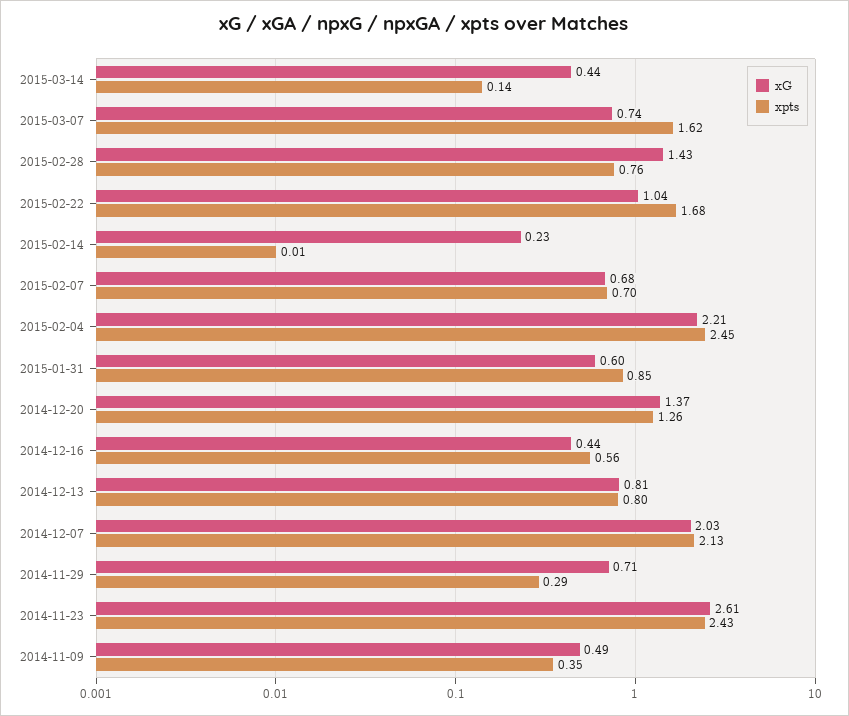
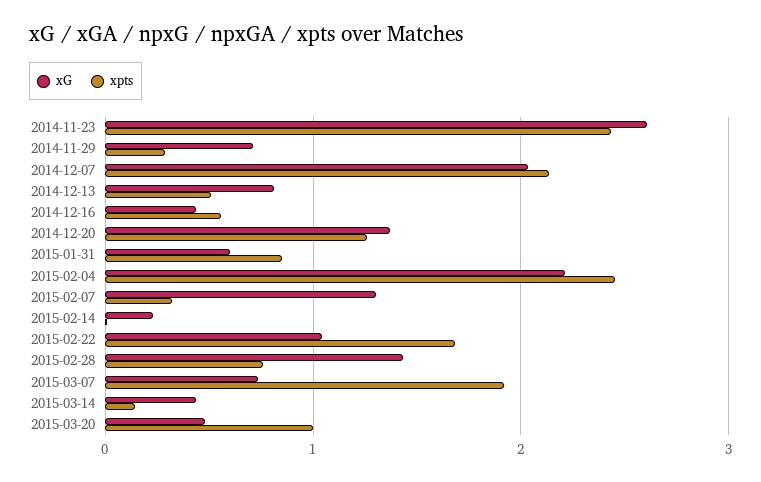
xpts, 2015-03-07: 1.62 -> 1.9
xG, 2015-02-07: 0.68 -> 1.3
xpts, 2015-02-07: 0.7 -> 0.3
xpts, 2014-12-13: 0.8 -> 0.5
xG, 2014-11-09: 0.49 -> none
xpts, 2014-11-09: 0.35 -> none
xG, 2015-03-20: none -> 0.5
xpts, 2015-03-20: none -> 1

